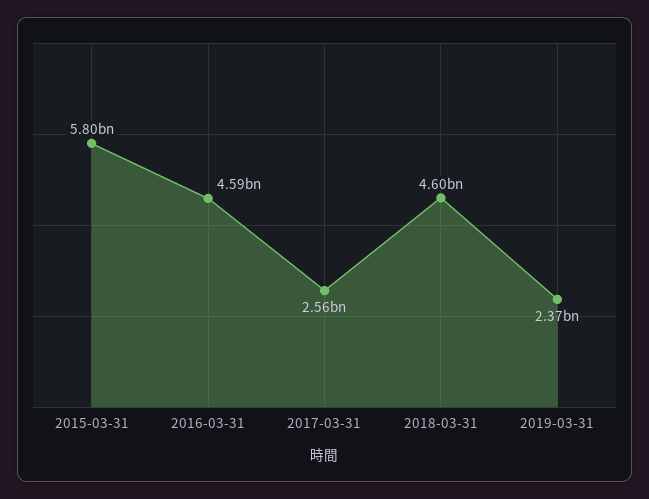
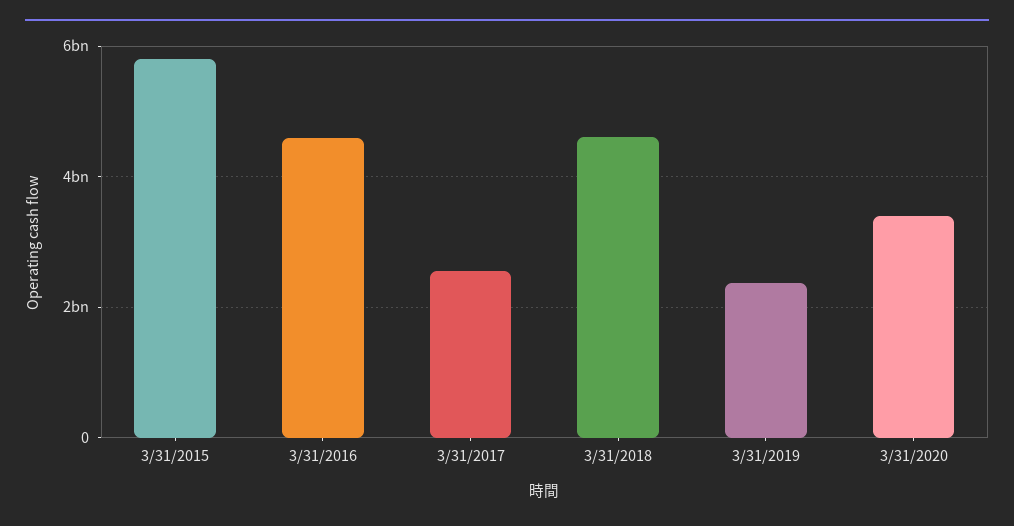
3/31/2020: none -> 3400000000

